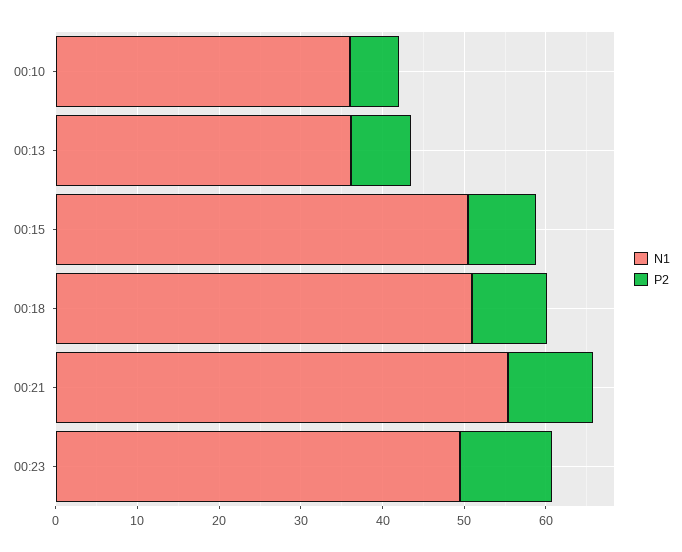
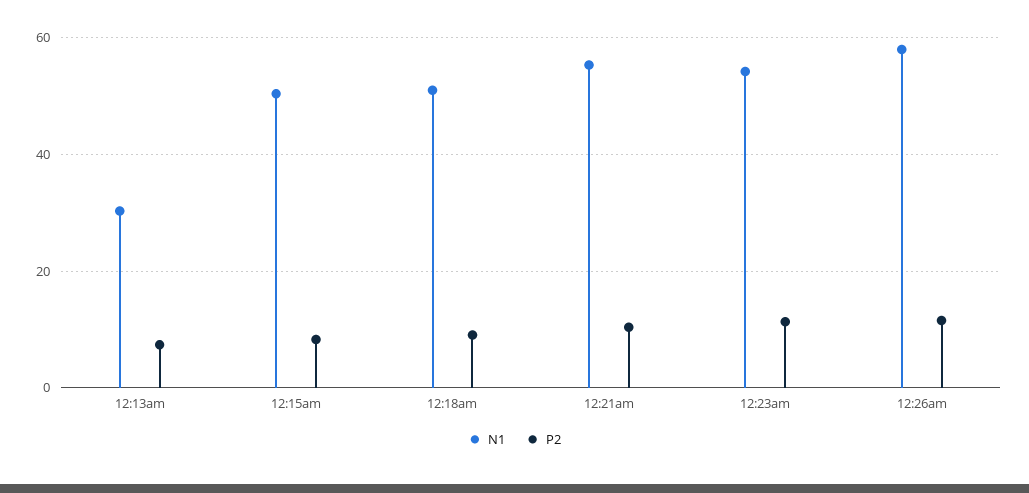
N1, 00:10: 36 -> none
P2, 00:10: 6 -> none
N1, 00:13: 36 -> 30
N1, 00:23: 50 -> 54
N1, 12:26am: none -> 58
P2, 12:26am: none -> 12

